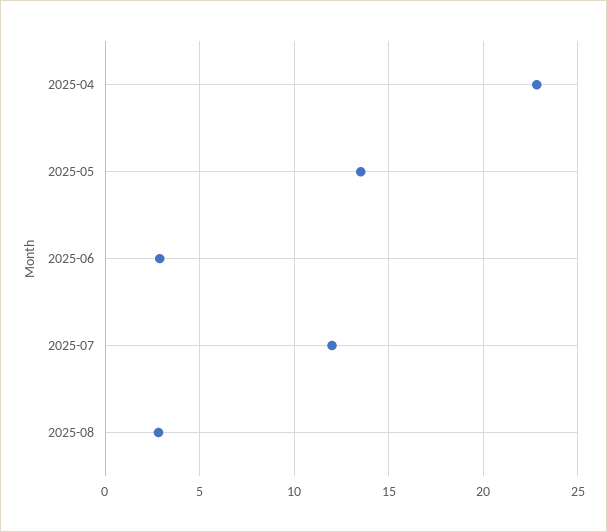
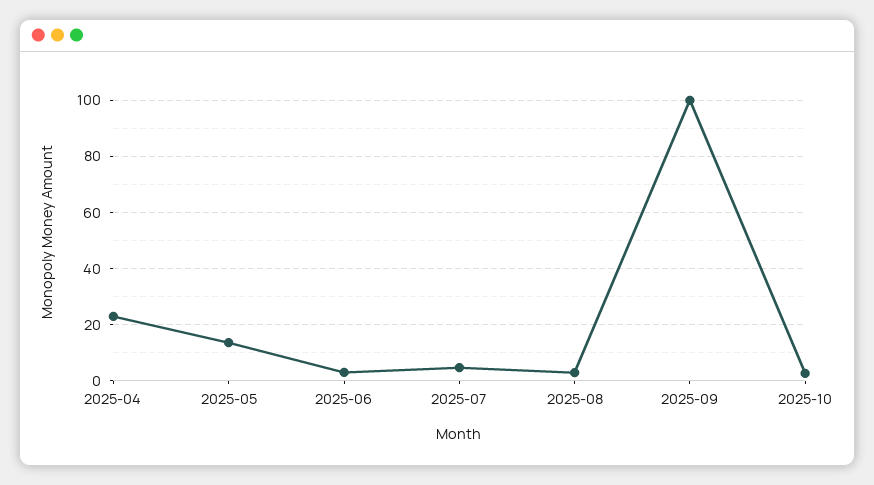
2025-07: 12 -> 5
2025-09: none -> 100
2025-10: none -> 2.5

